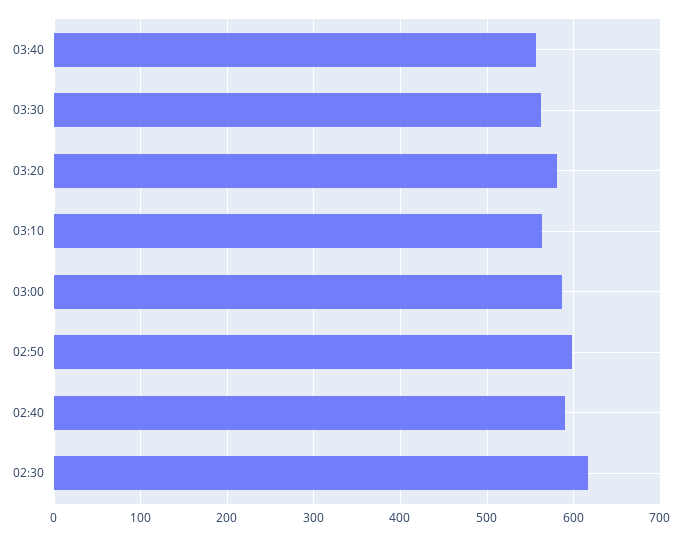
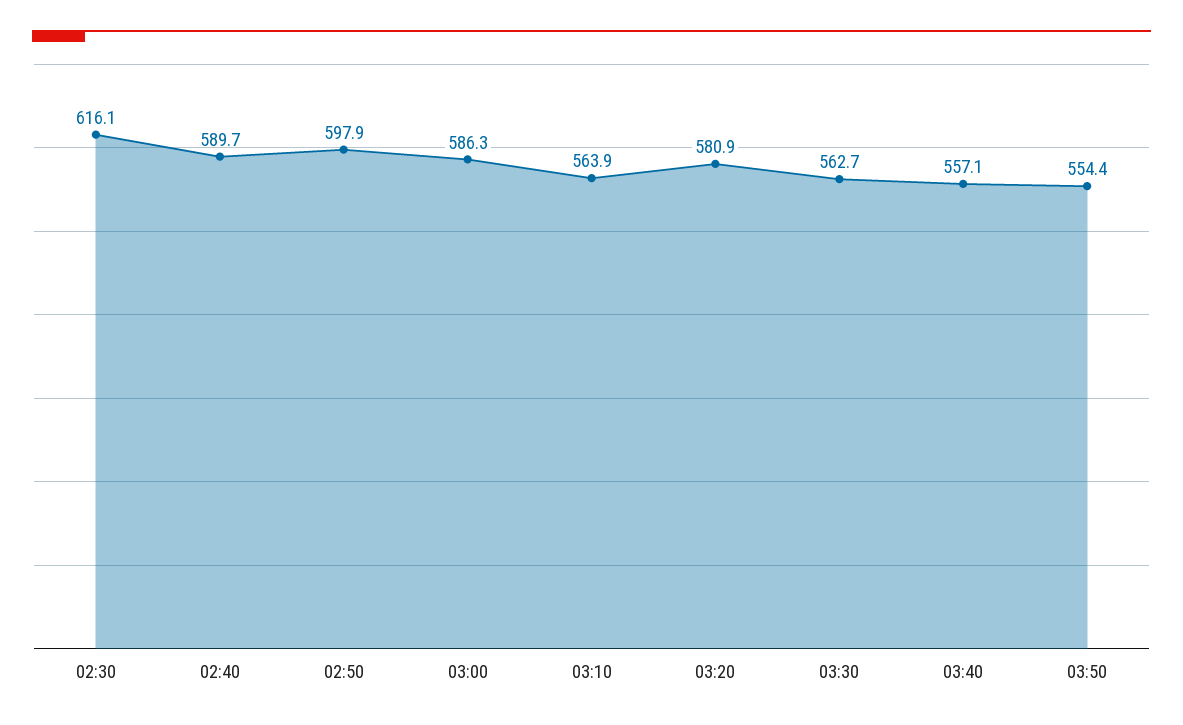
03:50: none -> 554.4

